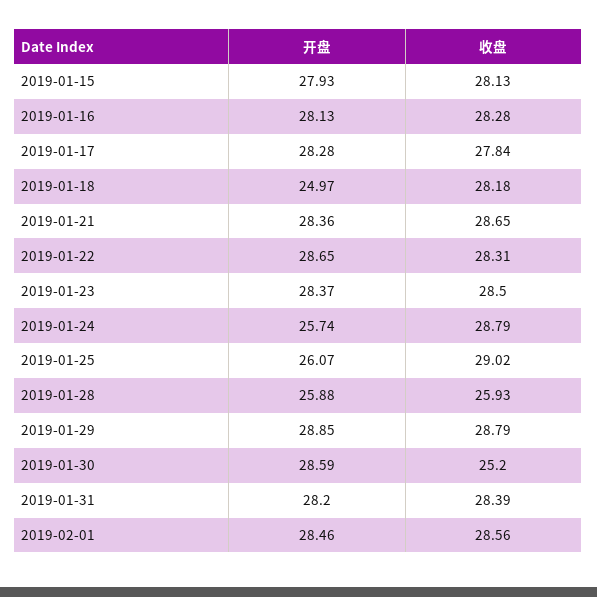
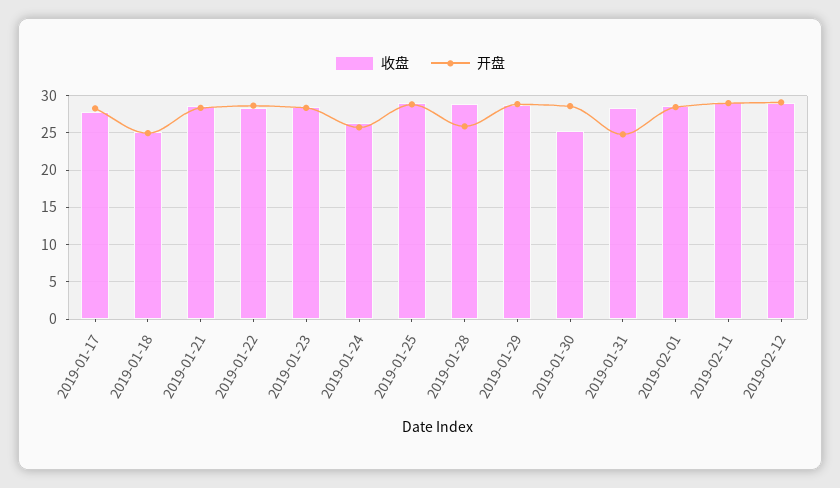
开盘, 2019-01-15: 27.93 -> none
收盘, 2019-01-15: 28.13 -> none
开盘, 2019-01-16: 28.13 -> none
收盘, 2019-01-16: 28.28 -> none
收盘, 2019-01-18: 28.18 -> 25
收盘, 2019-01-24: 28.79 -> 26
开盘, 2019-01-25: 26.07 -> 29
收盘, 2019-01-28: 25.93 -> 29
开盘, 2019-01-31: 28.2 -> 25
收盘, 2019-02-11: none -> 29
开盘, 2019-02-11: none -> 29
收盘, 2019-02-12: none -> 29
开盘, 2019-02-12: none -> 29

